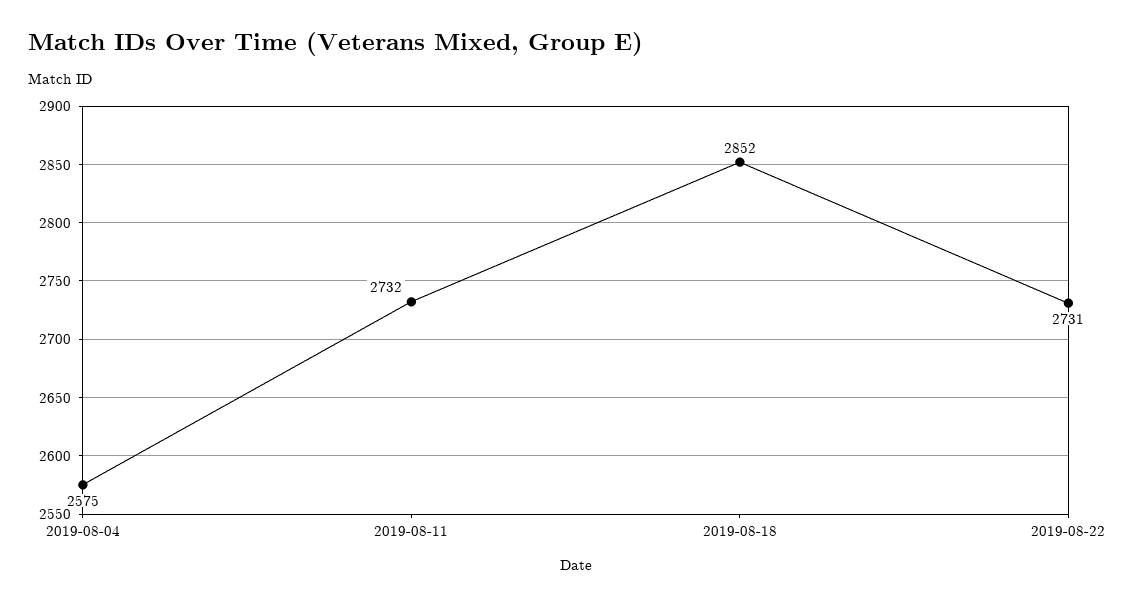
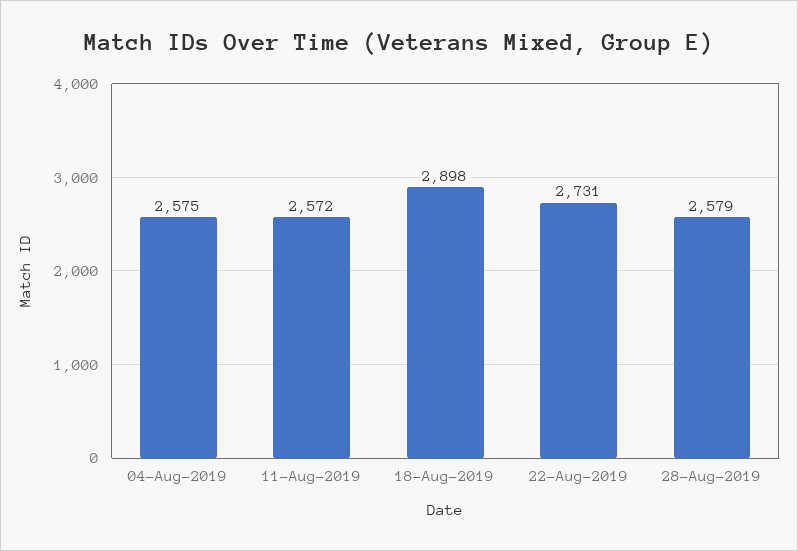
2019-08-11: 2732 -> 2572
2019-08-18: 2852 -> 2898
28-Aug-2019: none -> 2579

